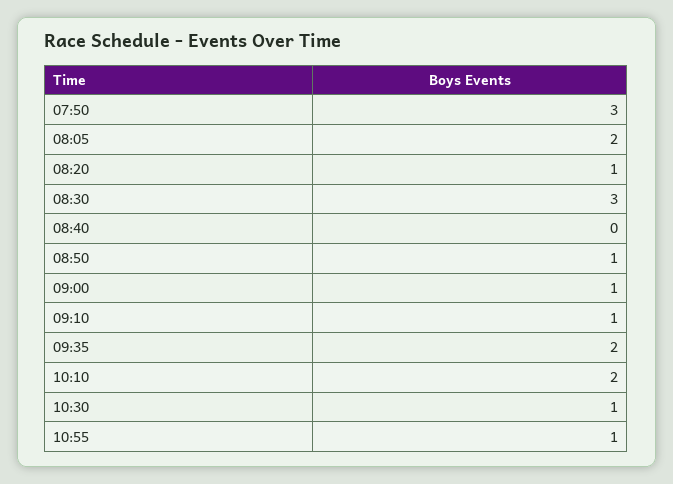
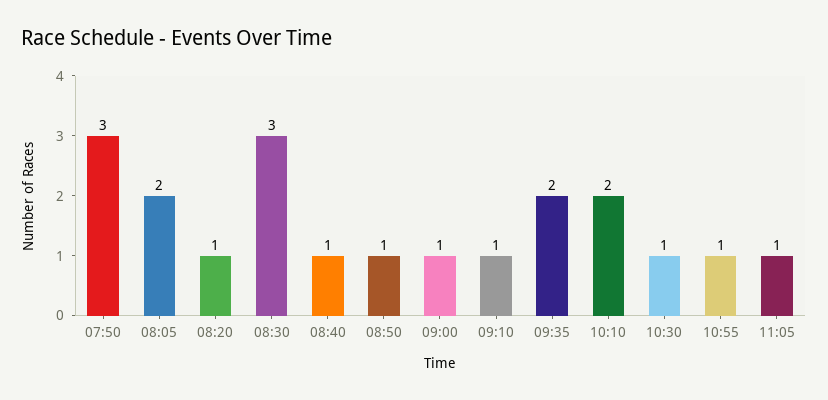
08:40: 0 -> 1
11:05: none -> 1

